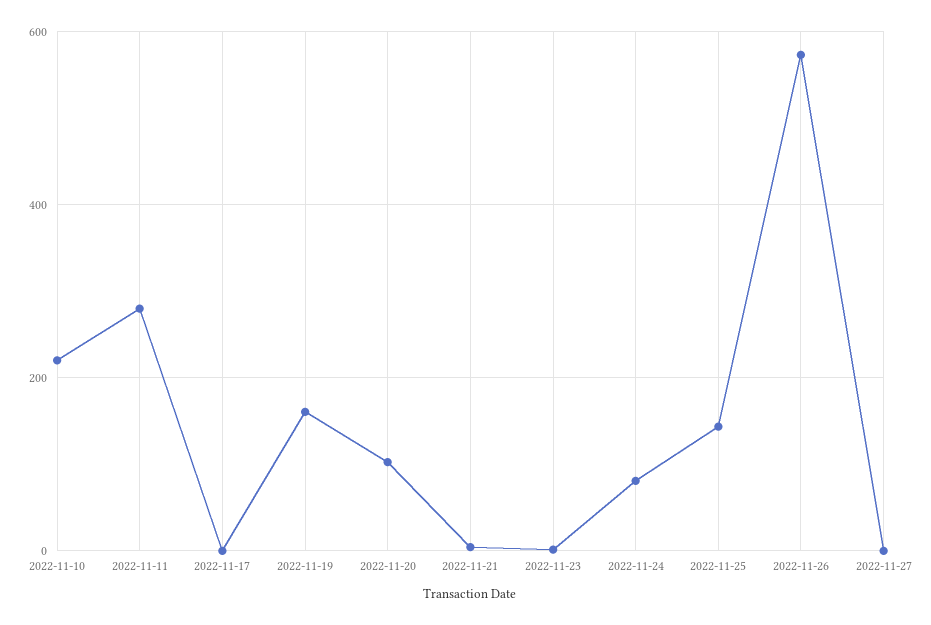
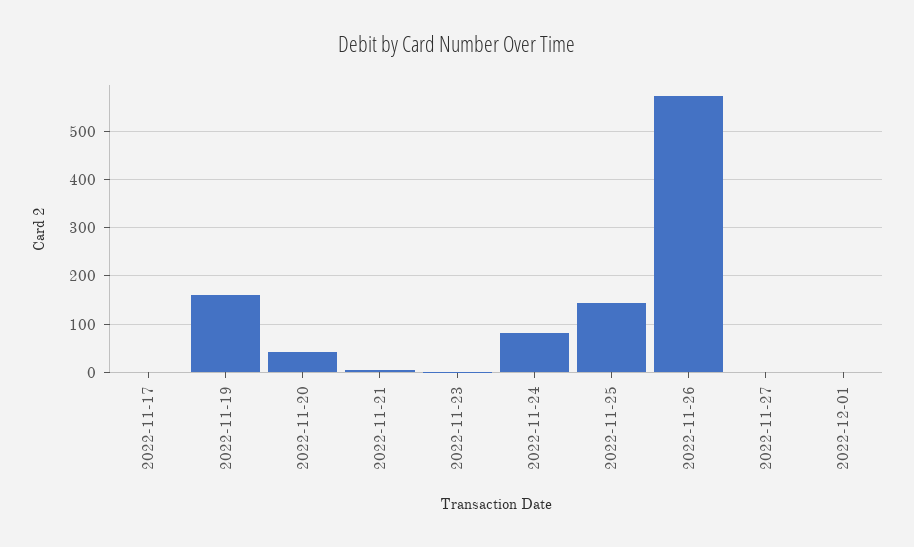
2022-11-10: 220 -> none
2022-11-11: 280 -> none
2022-11-20: 100 -> 40
2022-12-01: none -> 0

